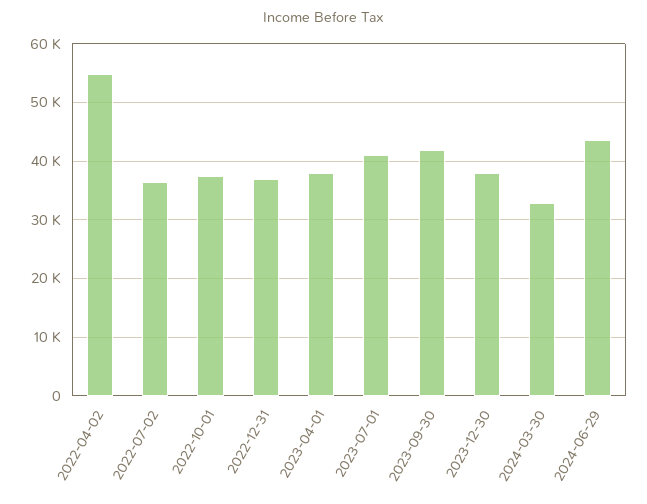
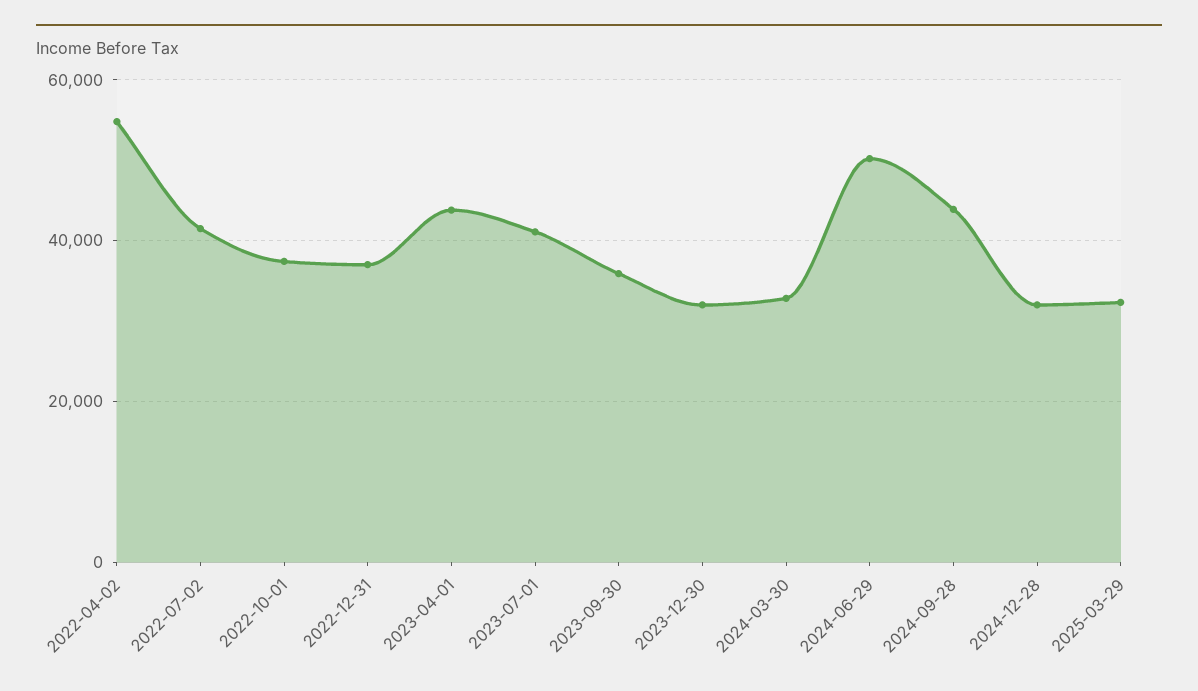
2022-07-02: 36000 -> 42000
2023-04-01: 38000 -> 44000
2023-09-30: 42000 -> 36000
2023-12-30: 38000 -> 32000
2024-06-29: 44000 -> 50000
2024-09-28: none -> 44000
2024-12-28: none -> 32000
2025-03-29: none -> 32000

